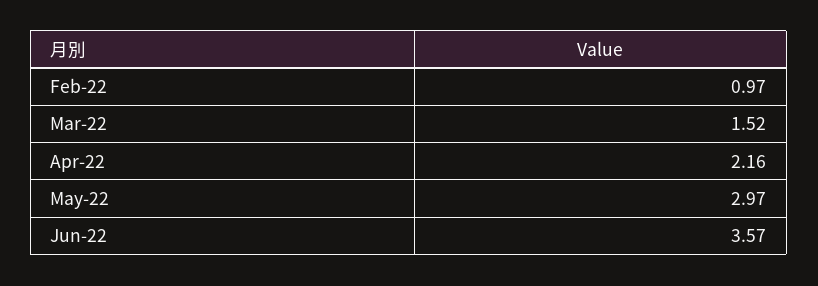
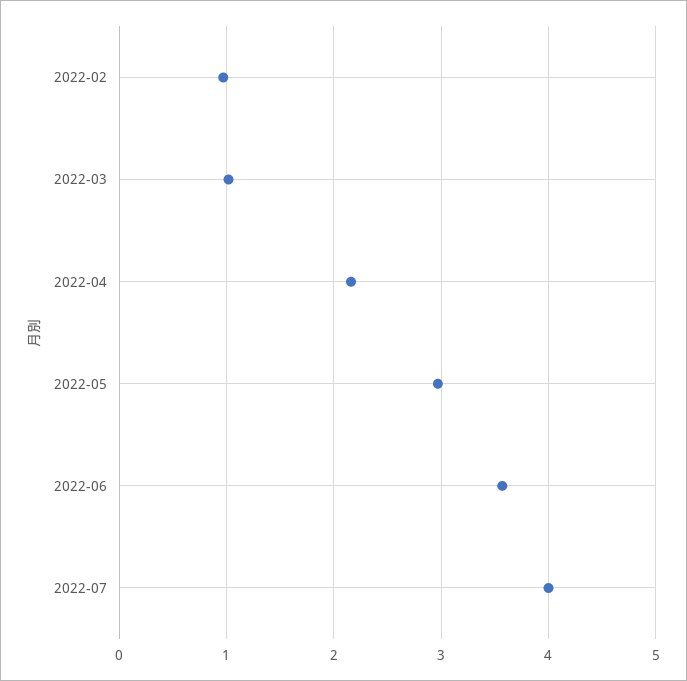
Mar-22: 1.52 -> 1
2022-07: none -> 4

